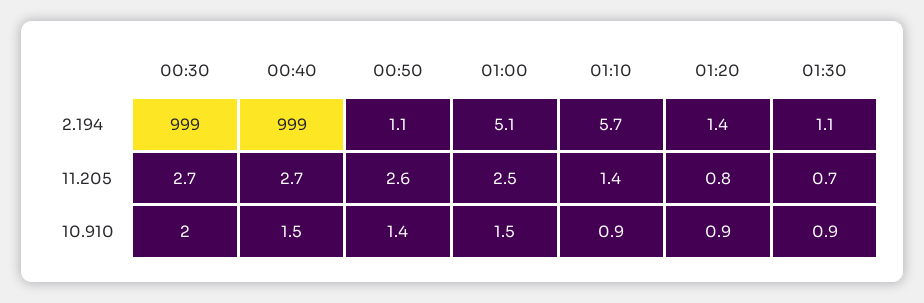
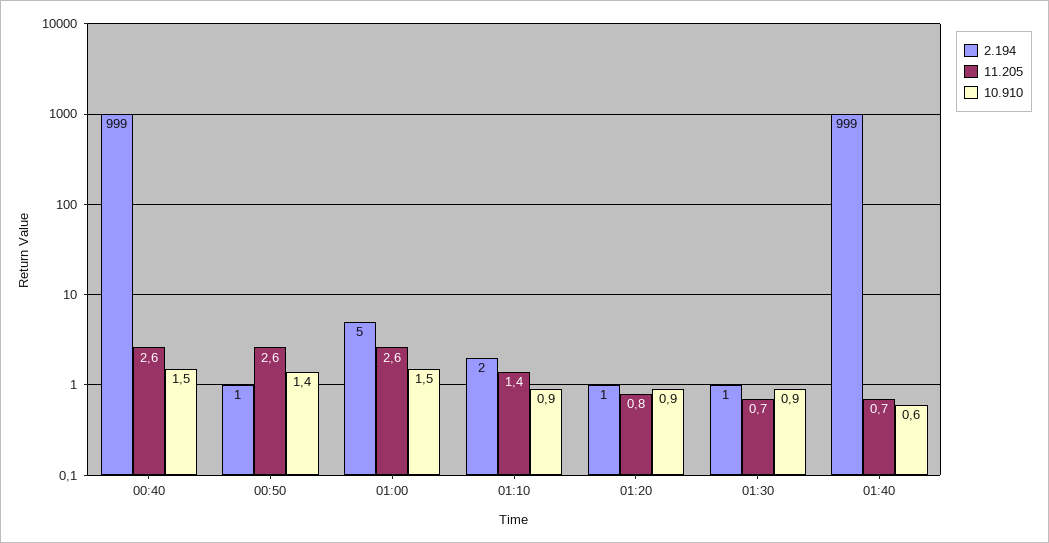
2.194, 00:30: 999 -> none
2.194, 01:10: 5.7 -> 2
11.205, 00:30: 2.7 -> none
11.205, 00:40: 2.7 -> 2.6
11.205, 01:00: 2.5 -> 2.6
10.910, 00:30: 2 -> none
2.194, 01:40: none -> 999
11.205, 01:40: none -> 0.7
10.910, 01:40: none -> 0.6

